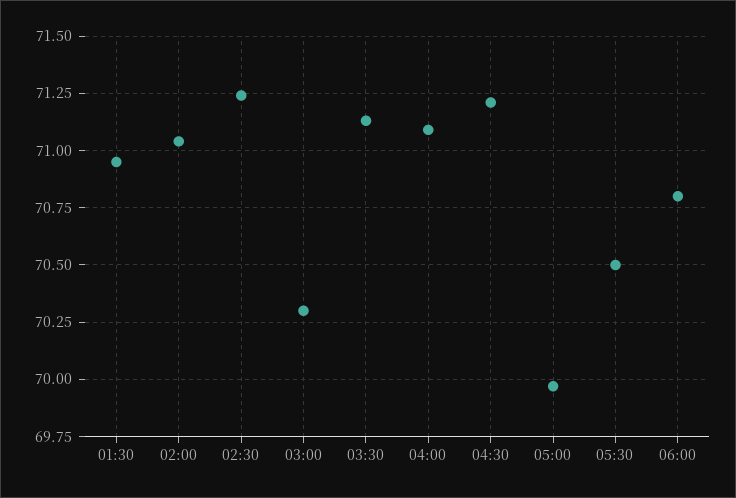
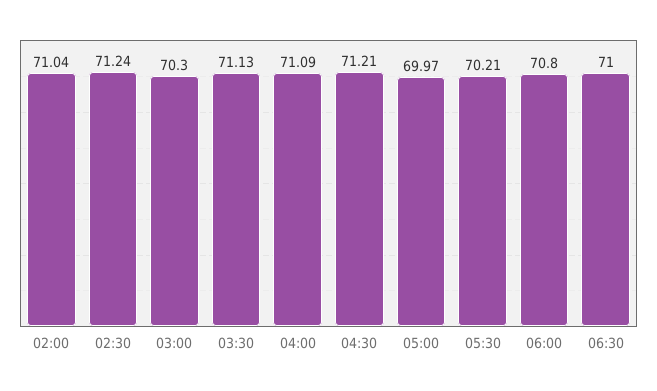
01:30: 70.95 -> none
05:30: 70.5 -> 70.21
06:30: none -> 71

